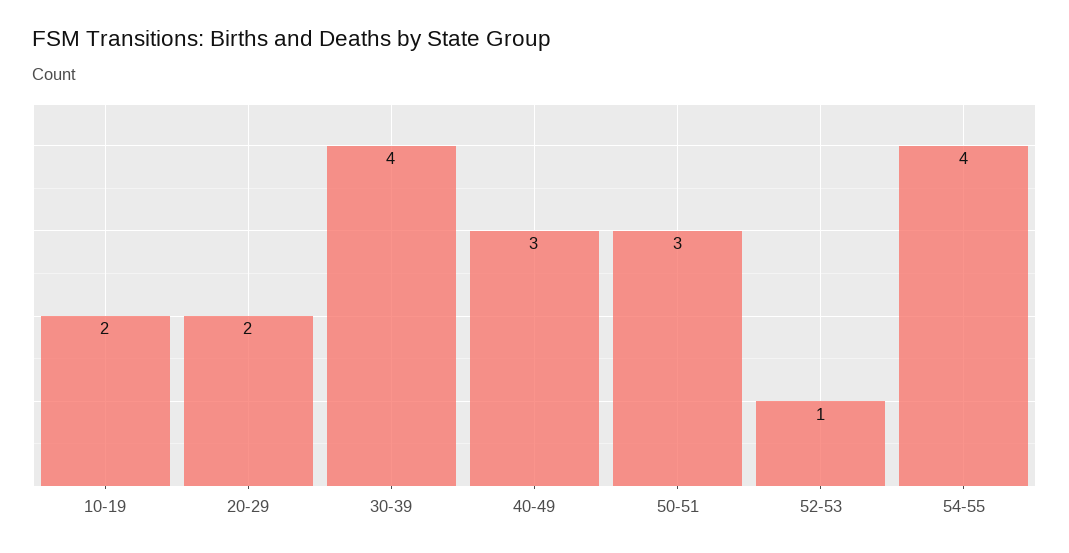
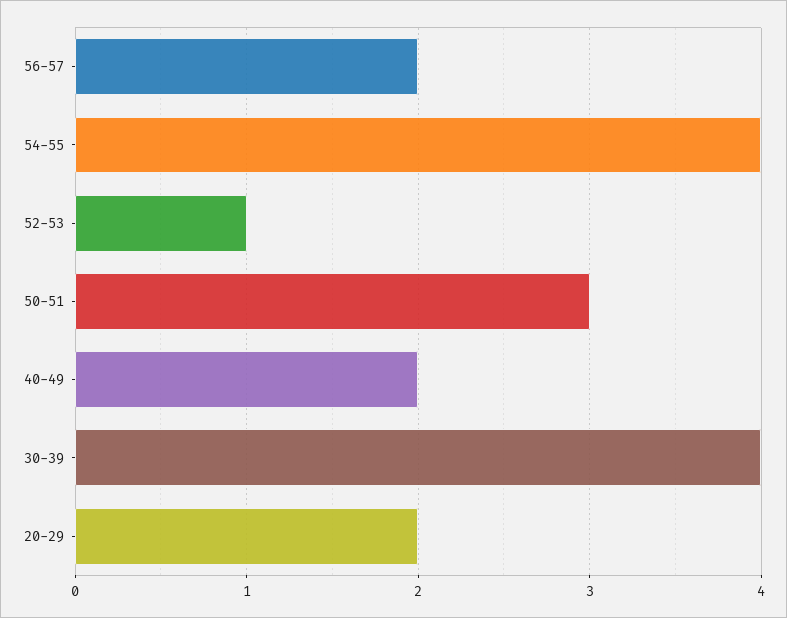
10-19: 2 -> none
40-49: 3 -> 2
56-57: none -> 2

